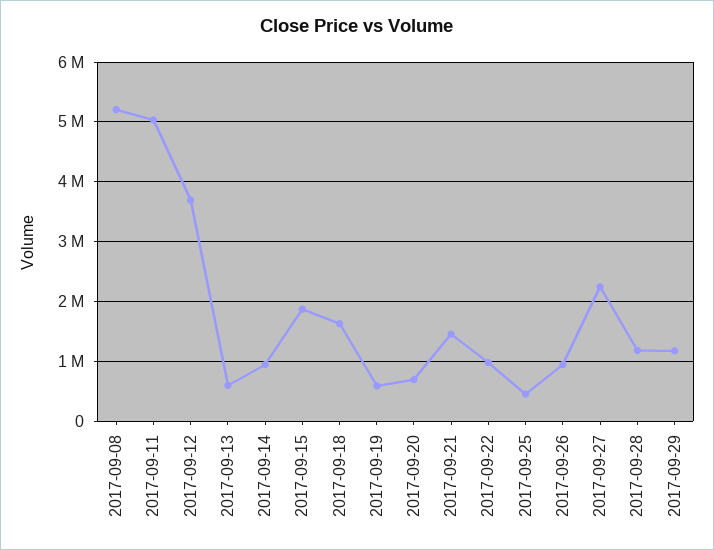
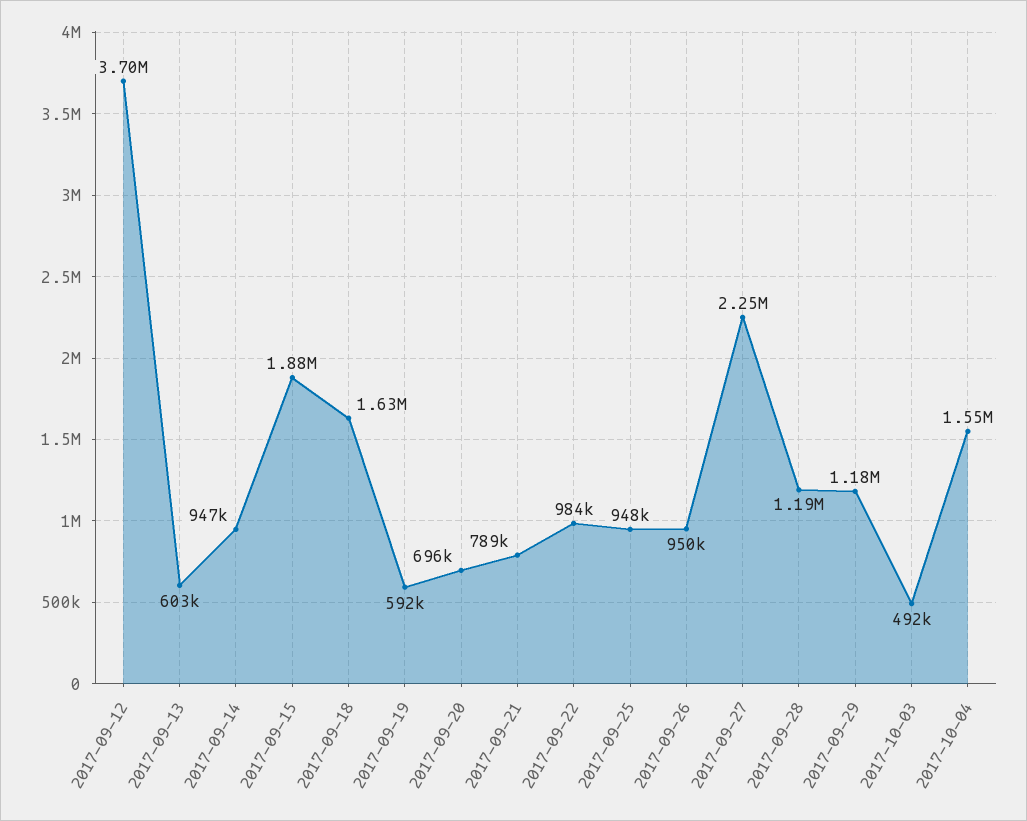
2017-09-08: 5200000 -> none
2017-09-11: 5000000 -> none
2017-09-21: 1400000 -> 789000
2017-09-25: 400000 -> 948000
2017-10-03: none -> 492000
2017-10-04: none -> 1550000

